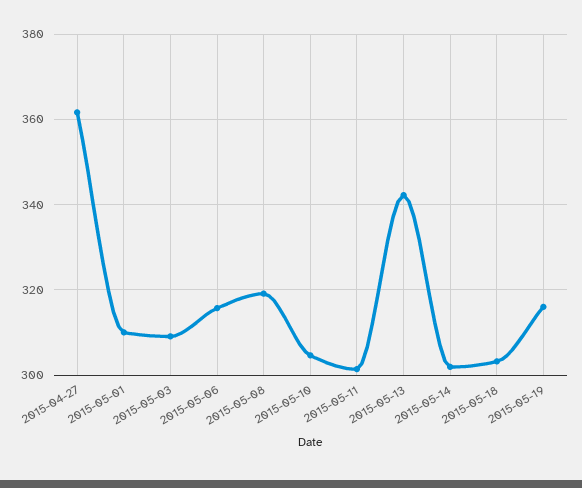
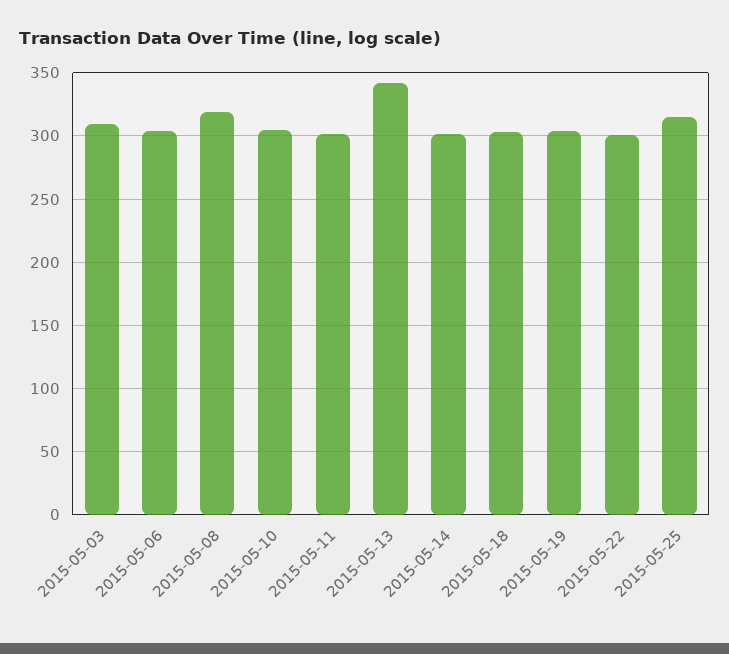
2015-04-27: 362 -> none
2015-05-01: 310 -> none
2015-05-06: 316 -> 305
2015-05-19: 316 -> 305
2015-05-22: none -> 300
2015-05-25: none -> 315

